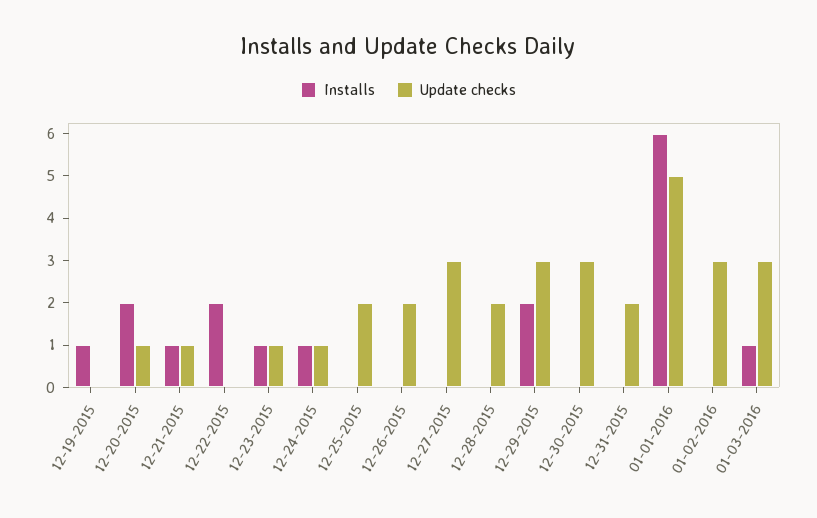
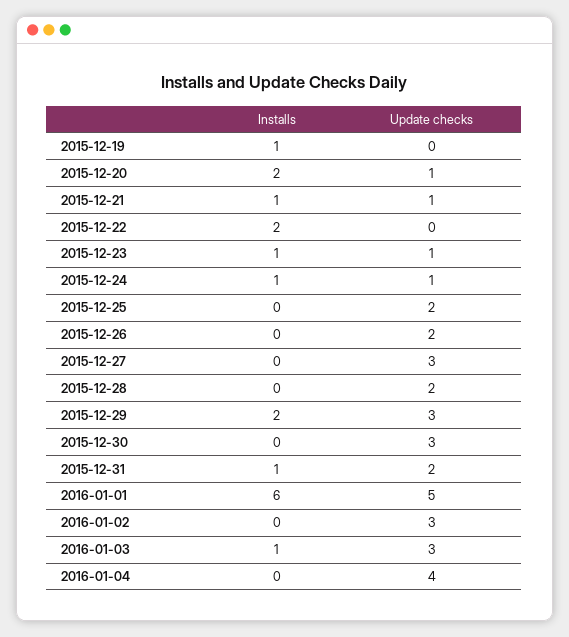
Installs, 12-31-2015: 0 -> 1
Installs, 2016-01-04: none -> 0
Update checks, 2016-01-04: none -> 4

